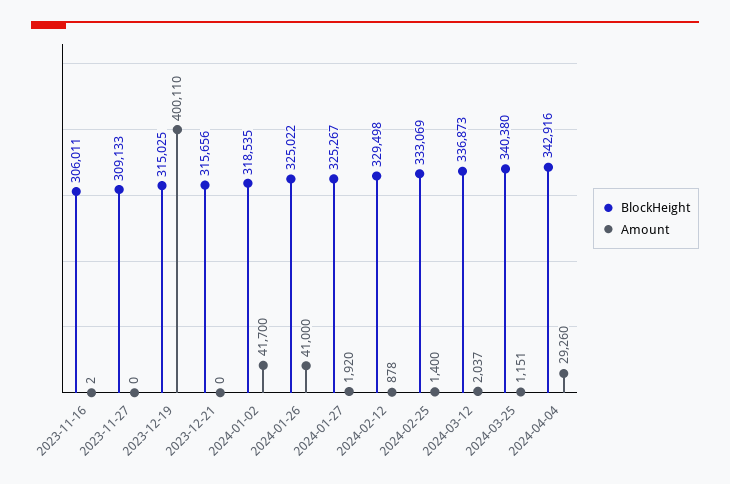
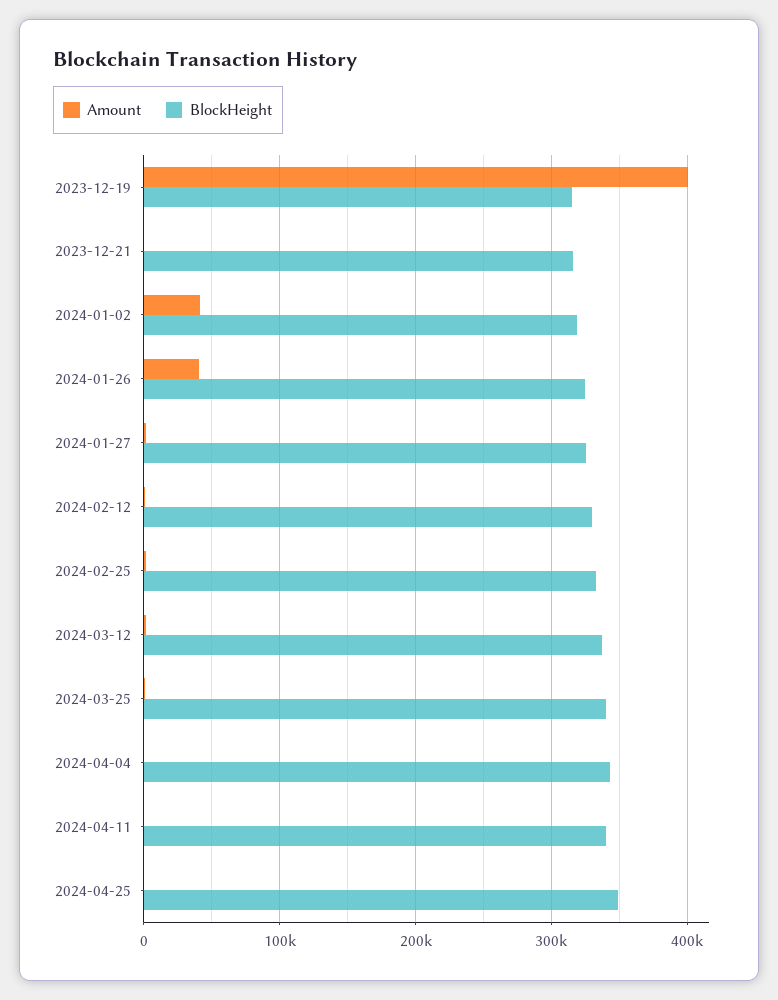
BlockHeight, 2023-11-16: 306011 -> none
Amount, 2023-11-16: 2 -> none
BlockHeight, 2023-11-27: 309133 -> none
Amount, 2023-11-27: 0 -> none
Amount, 2024-04-04: 29260 -> 0
Amount, 2024-04-11: none -> 0
BlockHeight, 2024-04-11: none -> 340000
Amount, 2024-04-25: none -> 0
BlockHeight, 2024-04-25: none -> 350000

